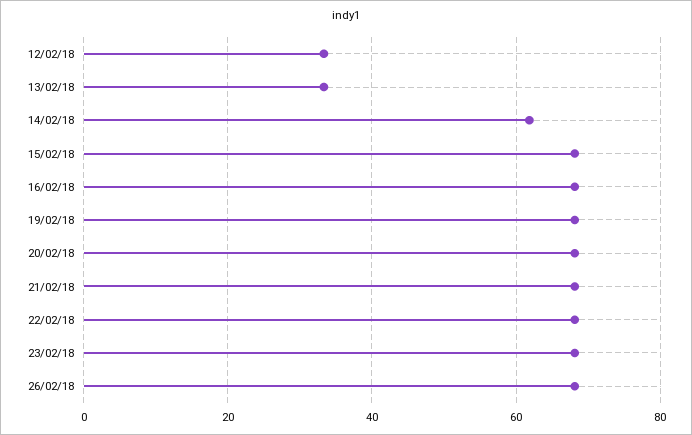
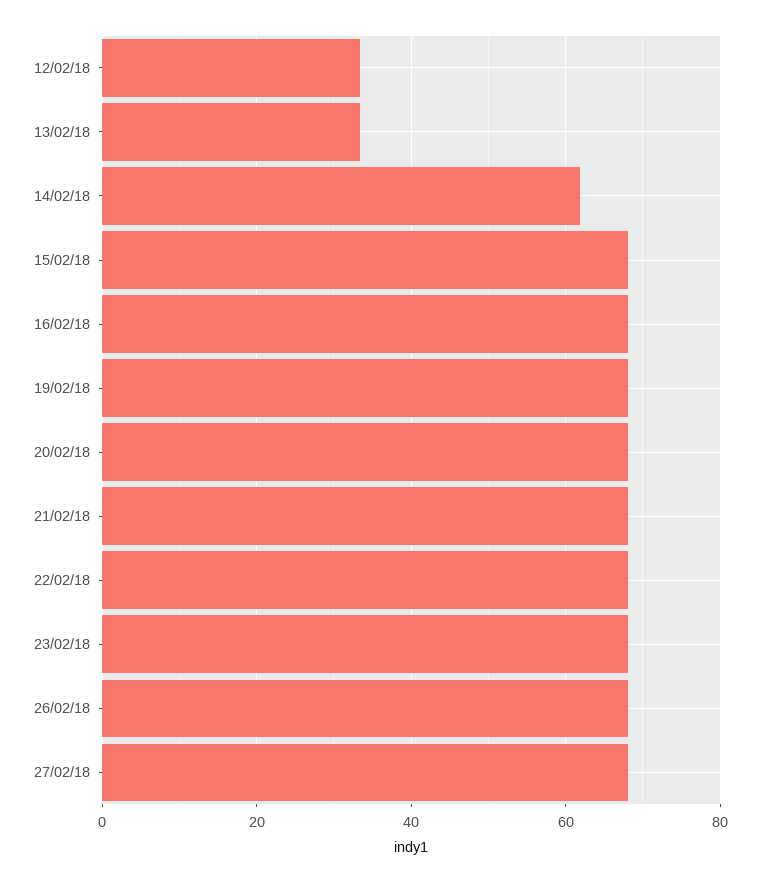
27/02/18: none -> 68

